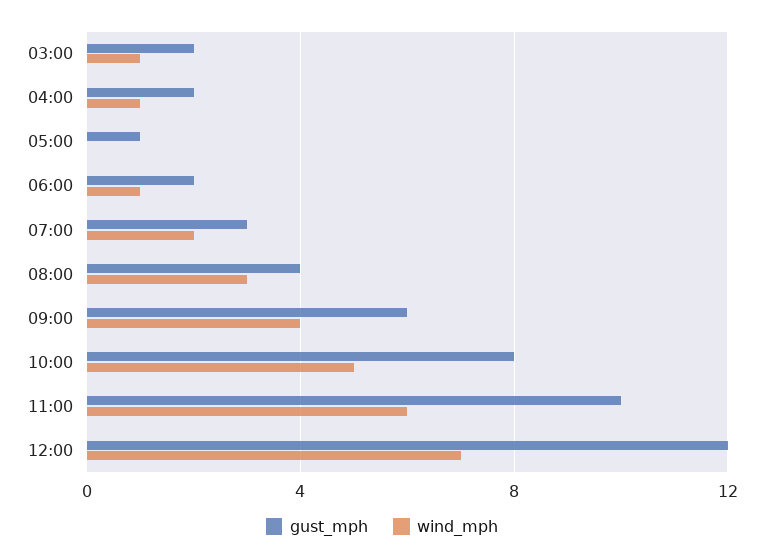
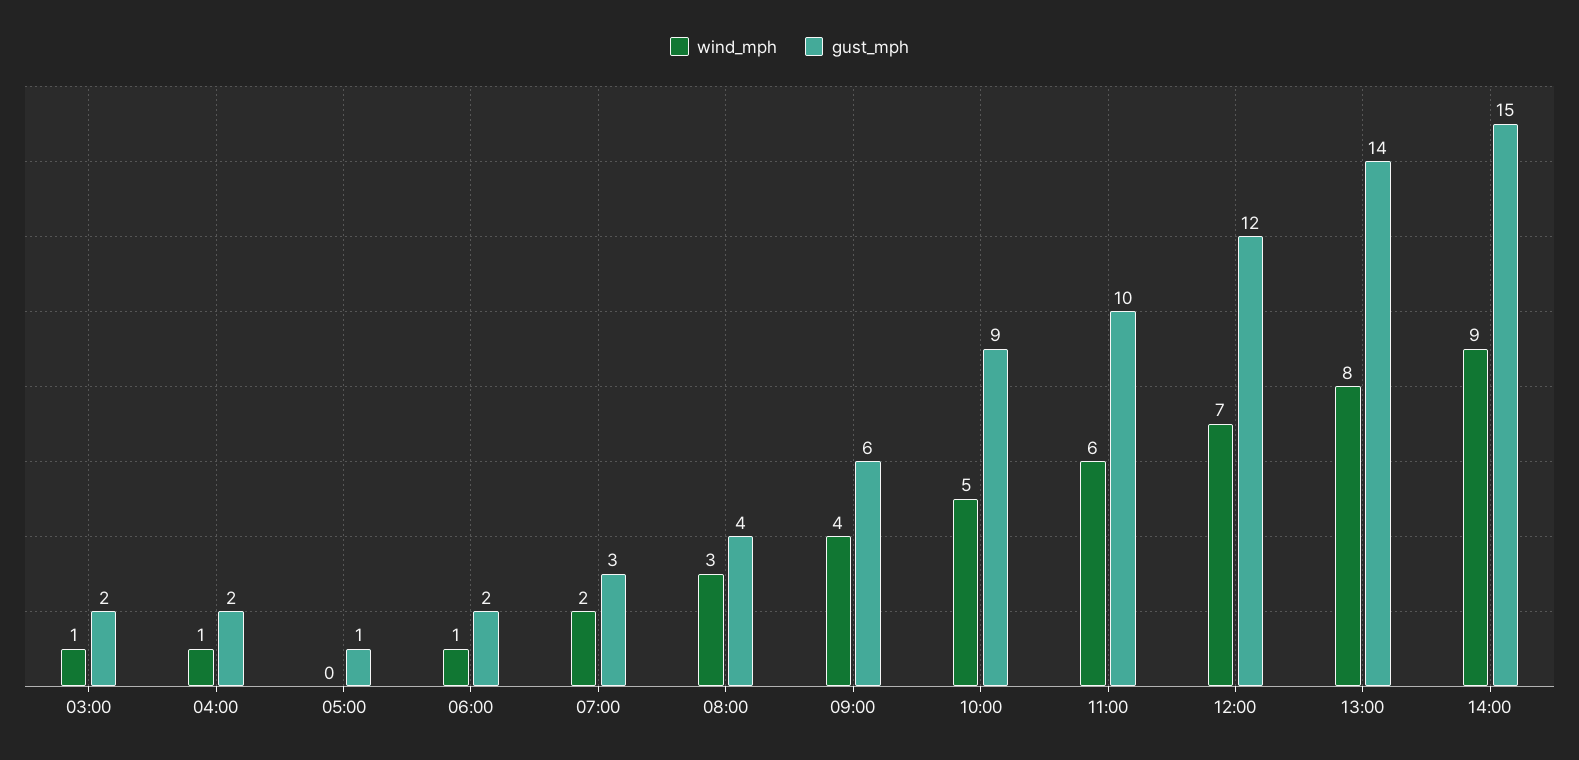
gust_mph, 10:00: 8 -> 9
wind_mph, 13:00: none -> 8
gust_mph, 13:00: none -> 14
wind_mph, 14:00: none -> 9
gust_mph, 14:00: none -> 15

